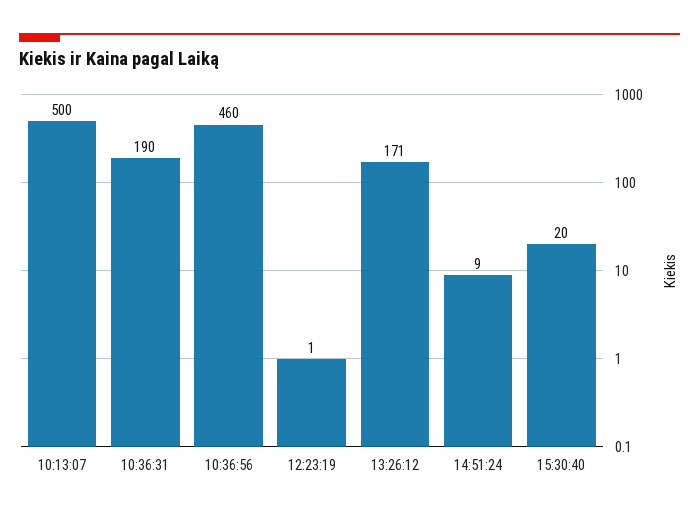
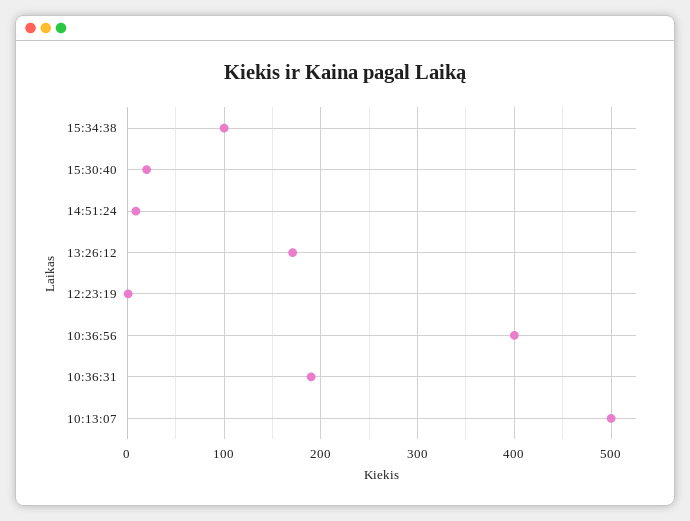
10:36:56: 460 -> 400
15:34:38: none -> 100

